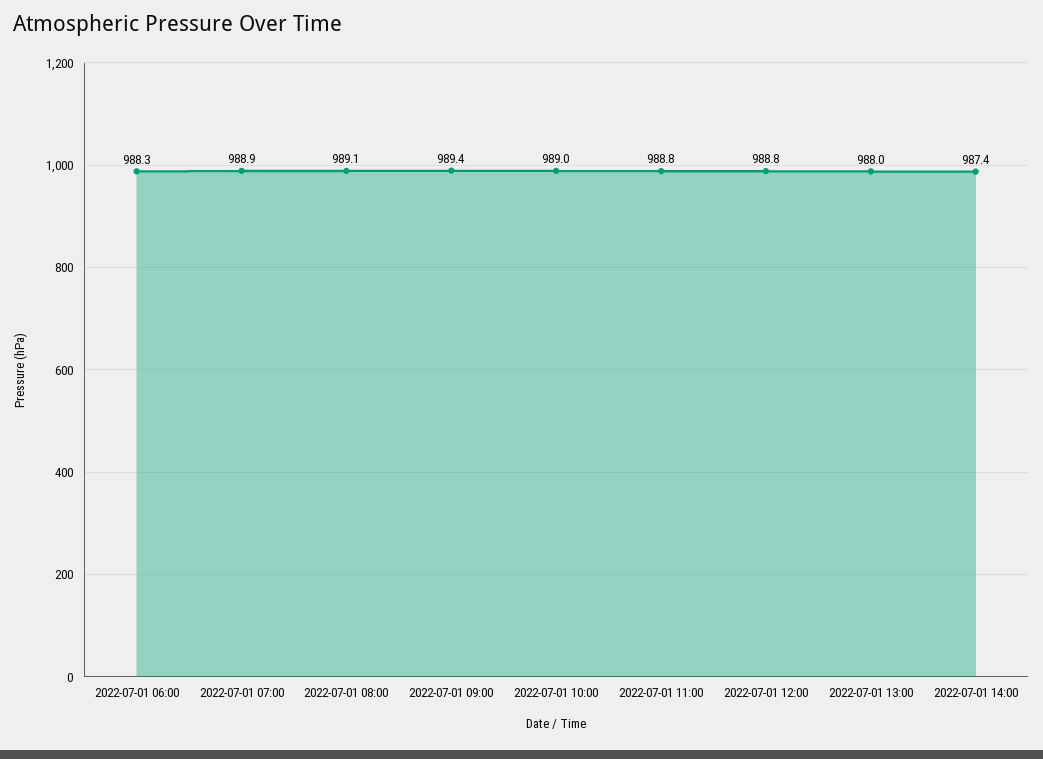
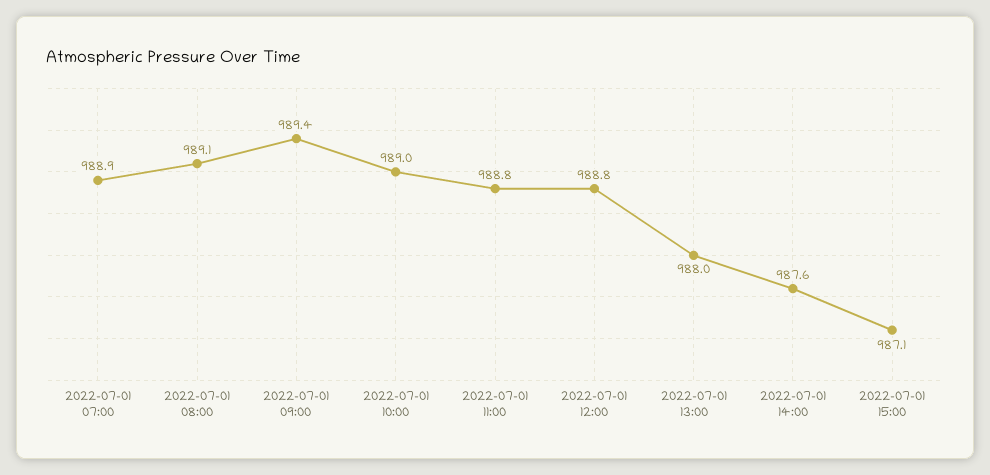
2022-07-01 06:00: 988.3 -> none
2022-07-01 14:00: 987.4 -> 987.6
2022-07-01 15:00: none -> 987.1

